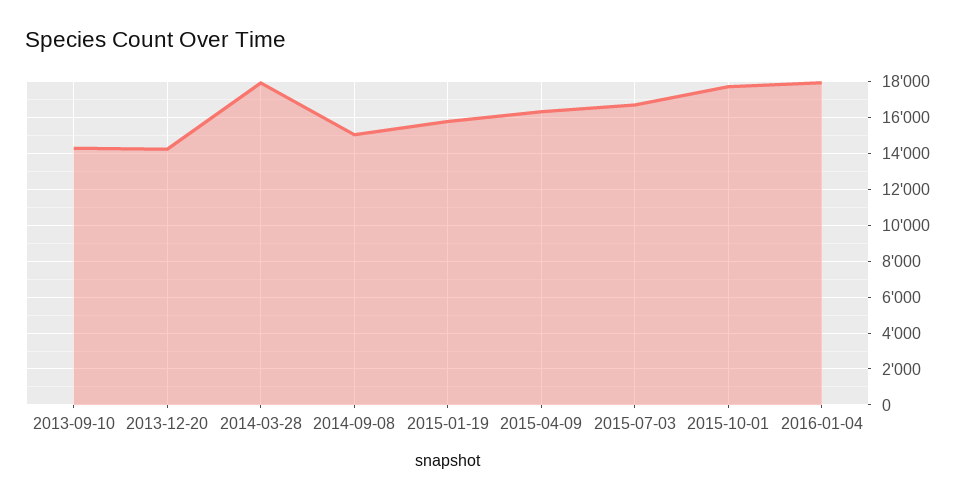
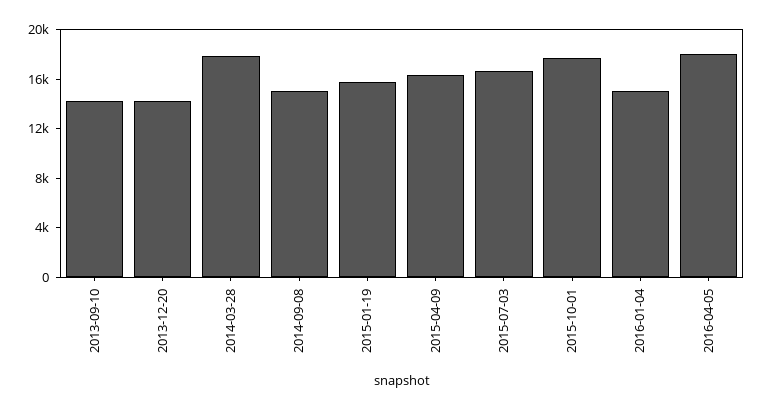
2016-01-04: 18000 -> 15000
2016-04-05: none -> 18000

